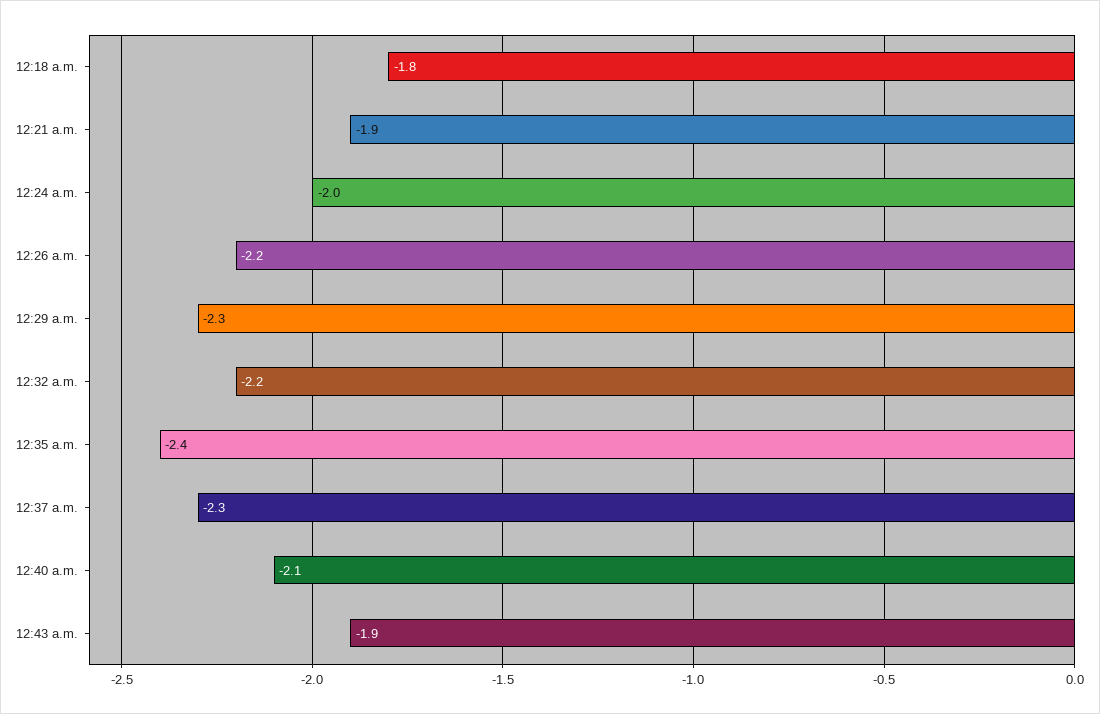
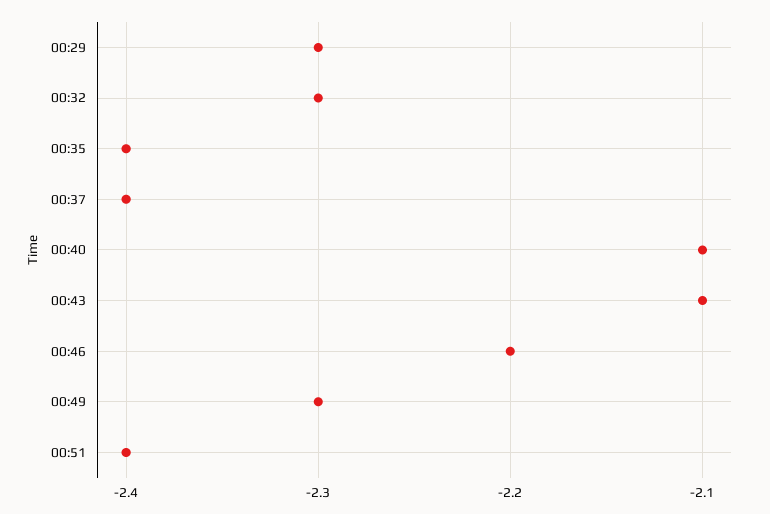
12:18 a.m.: -1.8 -> none
12:21 a.m.: -1.9 -> none
12:24 a.m.: -2 -> none
12:26 a.m.: -2.2 -> none
12:32 a.m.: -2.2 -> -2.3
12:37 a.m.: -2.3 -> -2.4
12:43 a.m.: -1.9 -> -2.1
00:46: none -> -2.2
00:49: none -> -2.3
00:51: none -> -2.4

